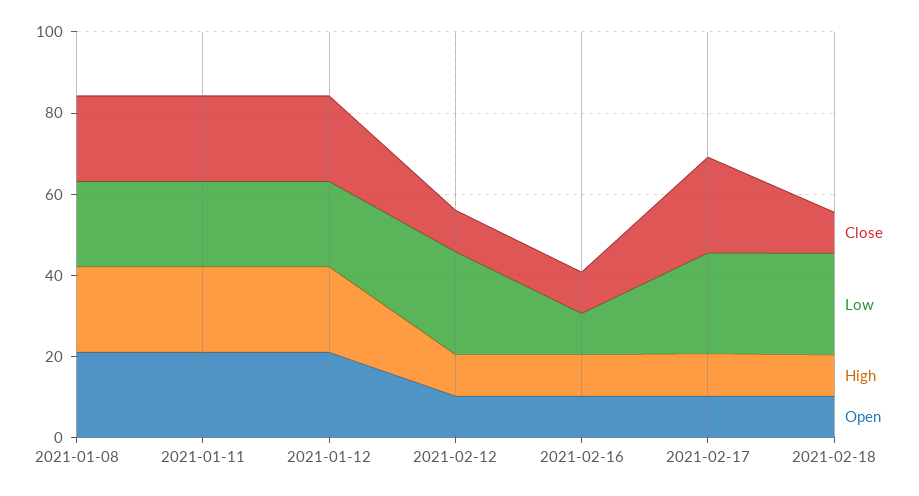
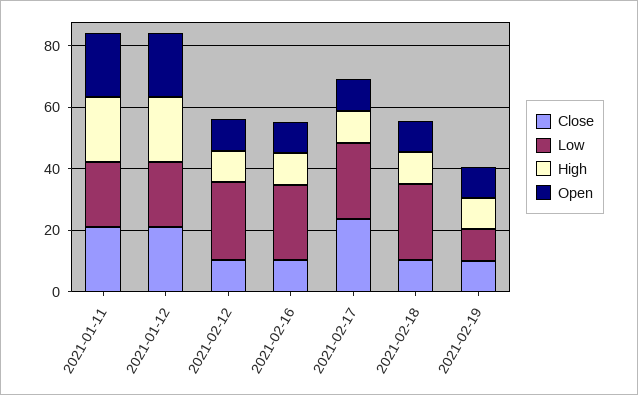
Close, 2021-01-08: 20 -> none
Low, 2021-01-08: 20 -> none
High, 2021-01-08: 20 -> none
Open, 2021-01-08: 20 -> none
Low, 2021-02-16: 10 -> 25
Close, 2021-02-19: none -> 10
Low, 2021-02-19: none -> 10
High, 2021-02-19: none -> 10
Open, 2021-02-19: none -> 10

